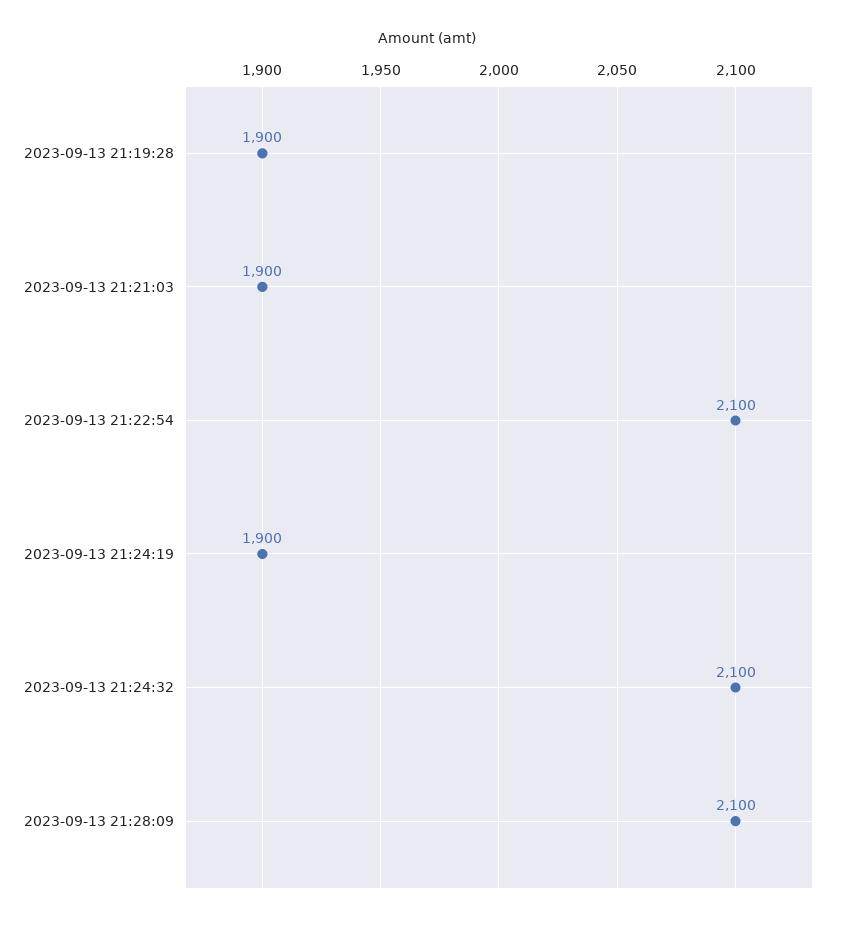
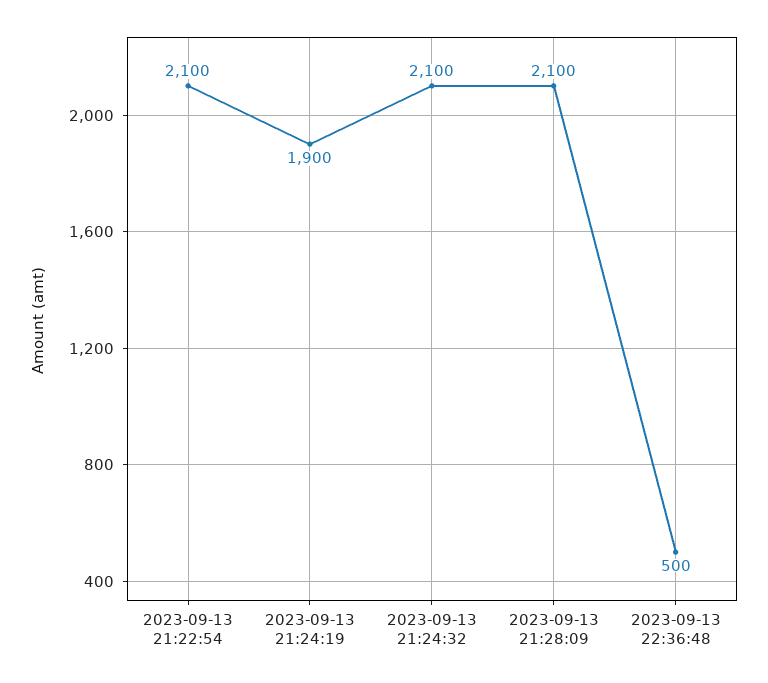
2023-09-13 21:19:28: 1900 -> none
2023-09-13 21:21:03: 1900 -> none
2023-09-13 22:36:48: none -> 500

